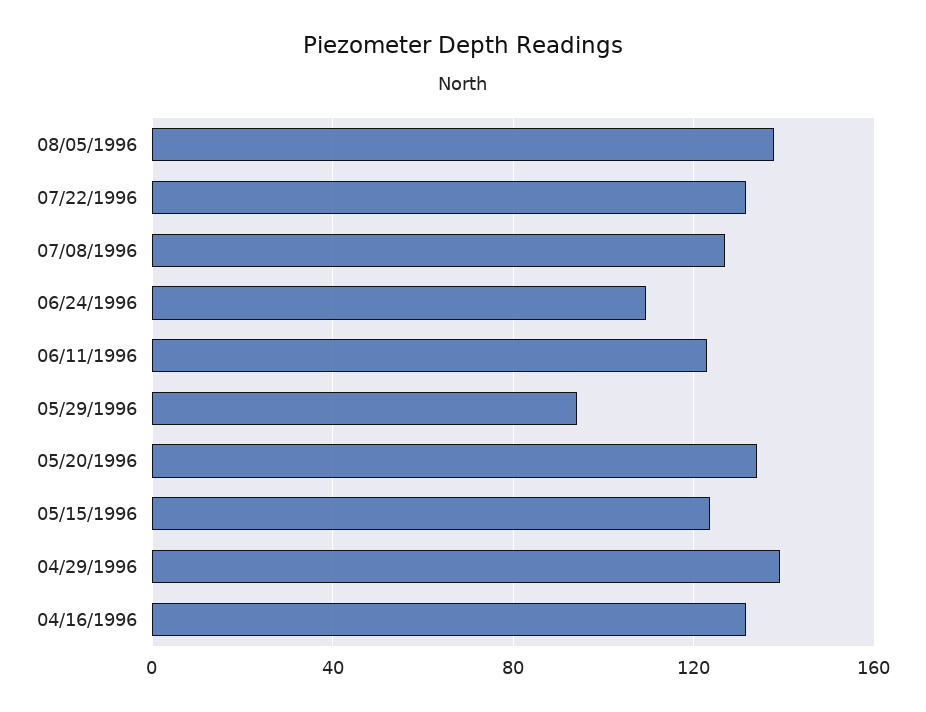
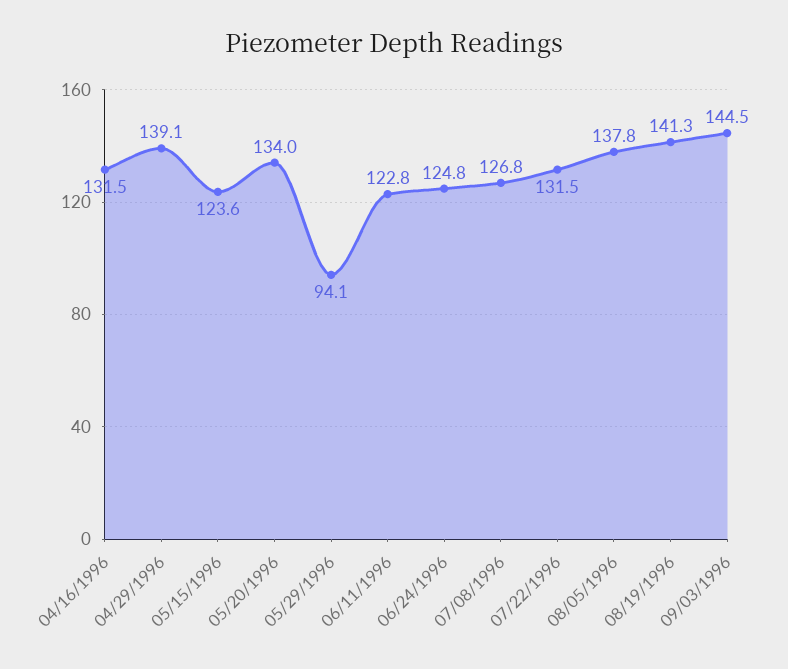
06/24/1996: 110 -> 124.8
08/19/1996: none -> 141.3
09/03/1996: none -> 144.5

